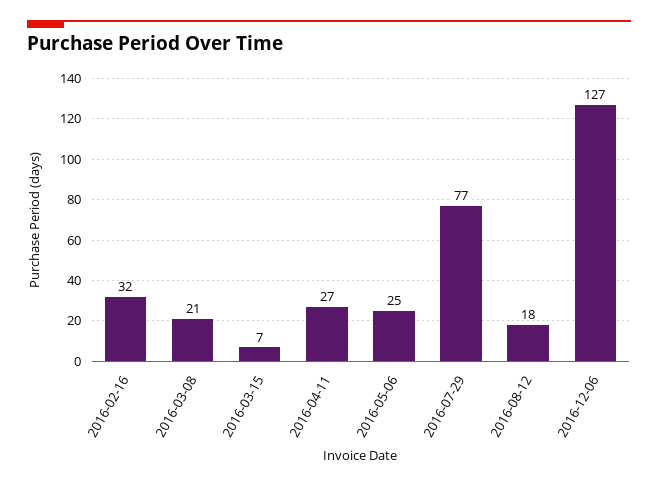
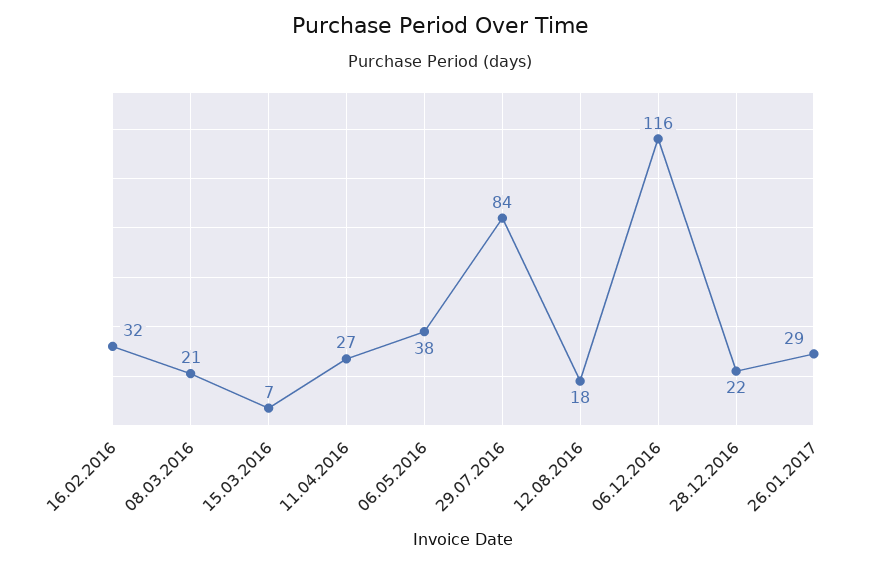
2016-05-06: 25 -> 38
2016-07-29: 77 -> 84
2016-12-06: 127 -> 116
28.12.2016: none -> 22
26.01.2017: none -> 29

